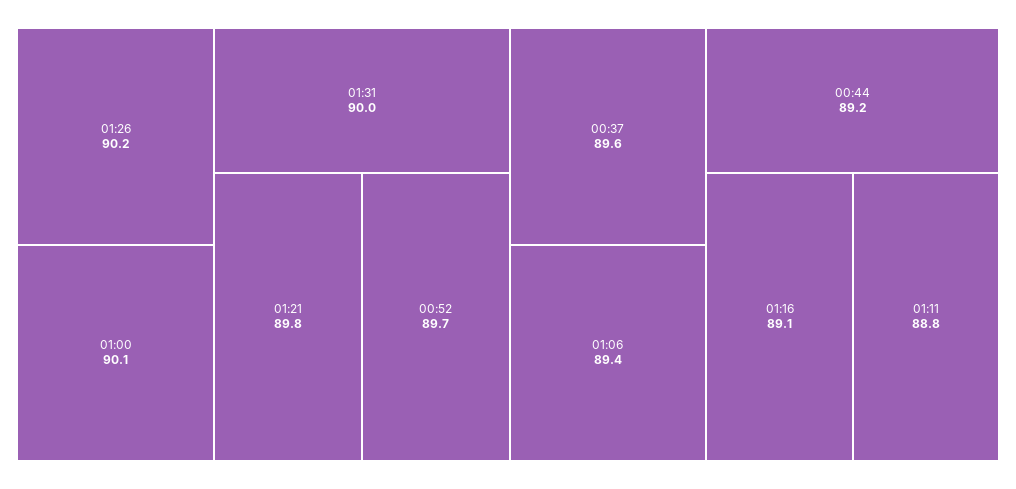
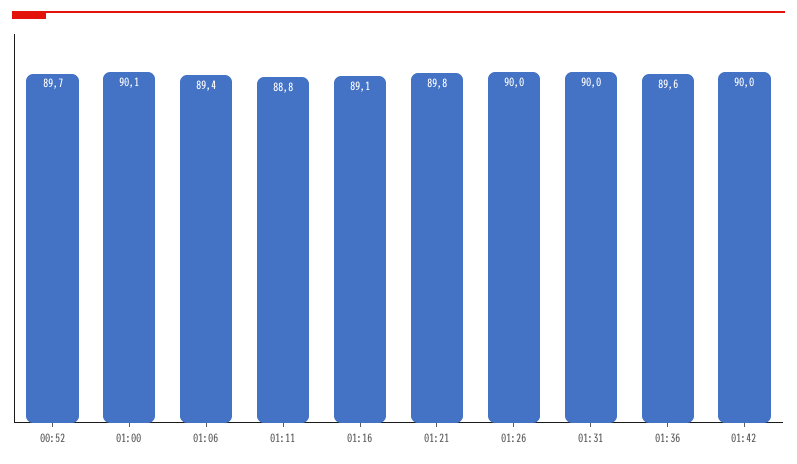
01:26: 90.2 -> 90
00:37: 89.6 -> none
00:44: 89.2 -> none
01:36: none -> 89.6
01:42: none -> 90

